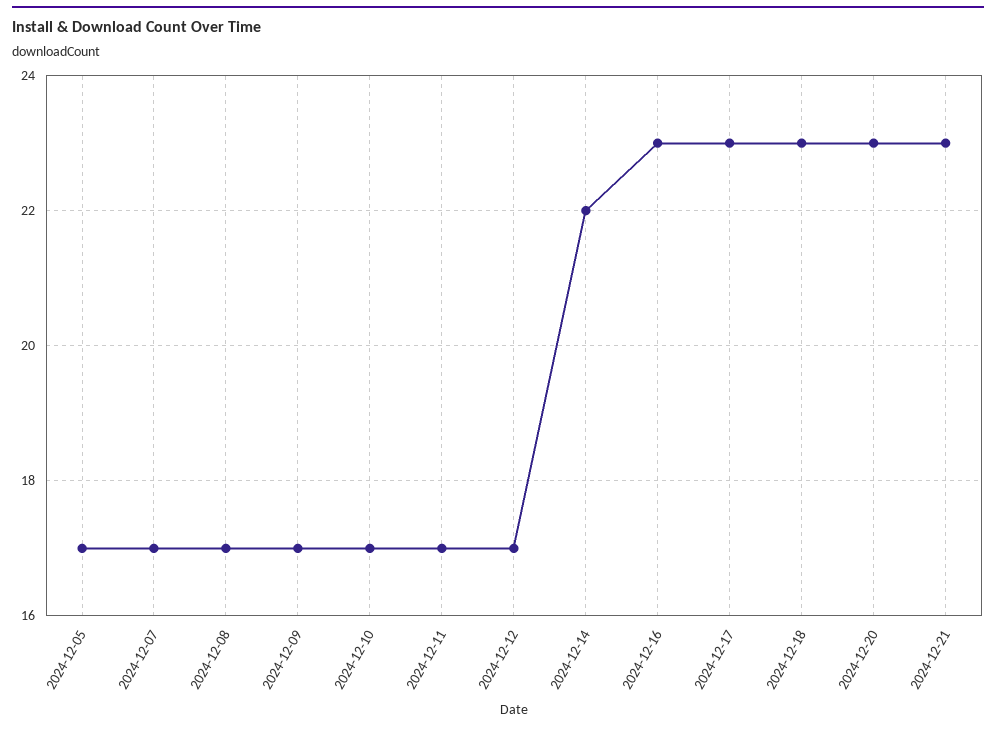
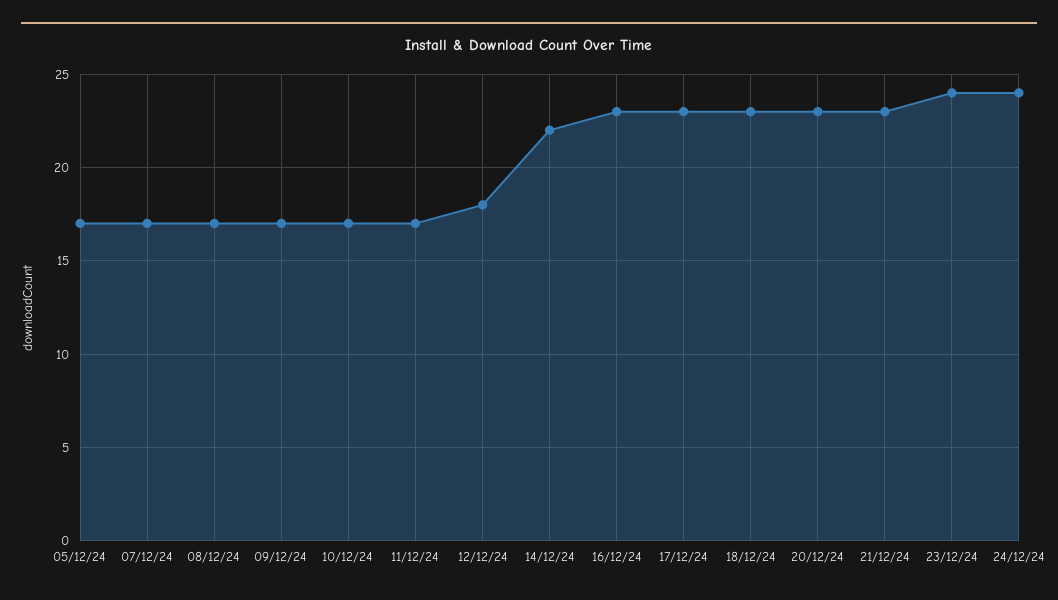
2024-12-12: 17 -> 18
23/12/24: none -> 24
24/12/24: none -> 24

